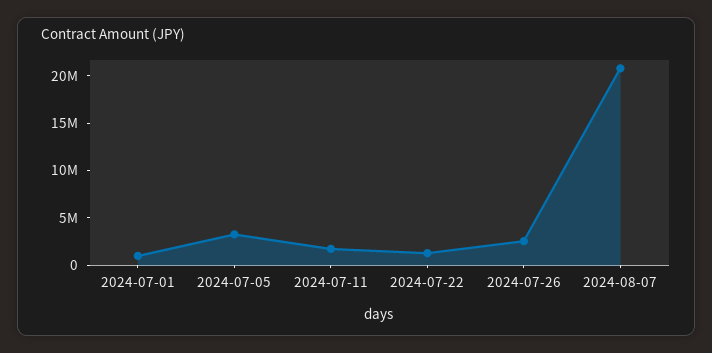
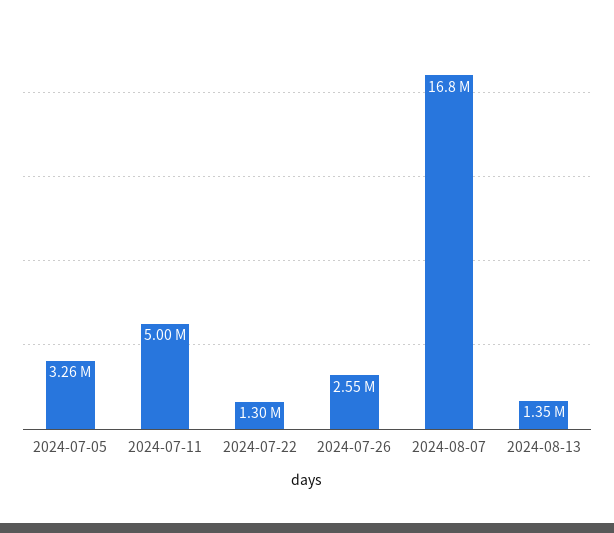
2024-07-01: 1000000 -> none
2024-07-11: 2000000 -> 5000000
2024-08-07: 21000000 -> 16800000
2024-08-13: none -> 1350000

